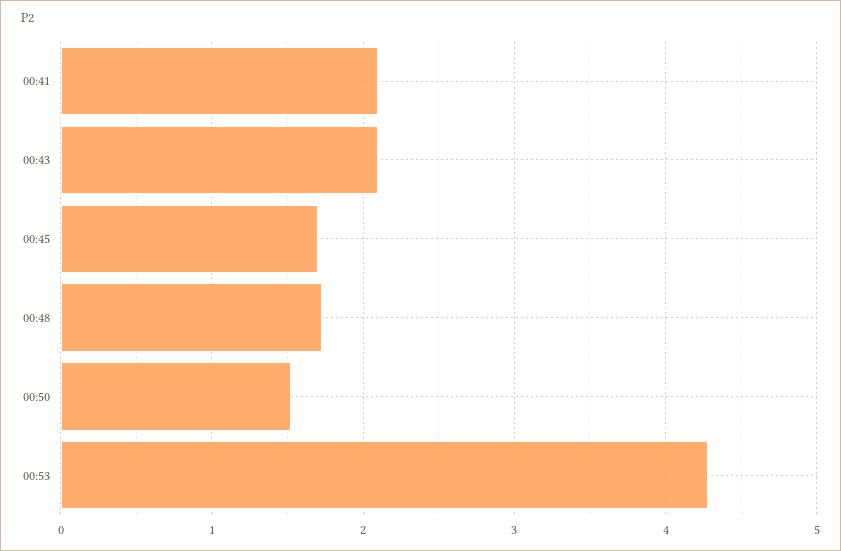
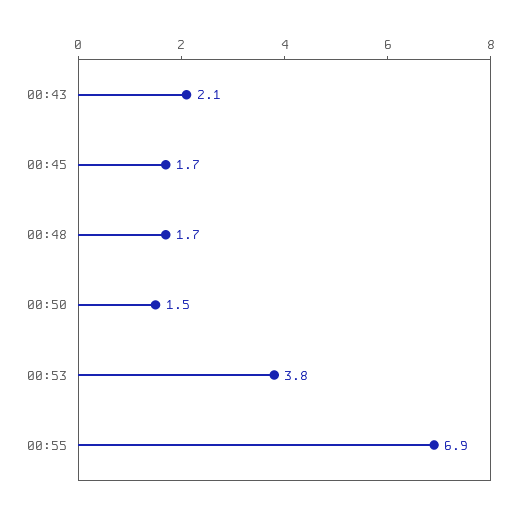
00:41: 2.1 -> none
00:53: 4.3 -> 3.8
00:55: none -> 6.9

